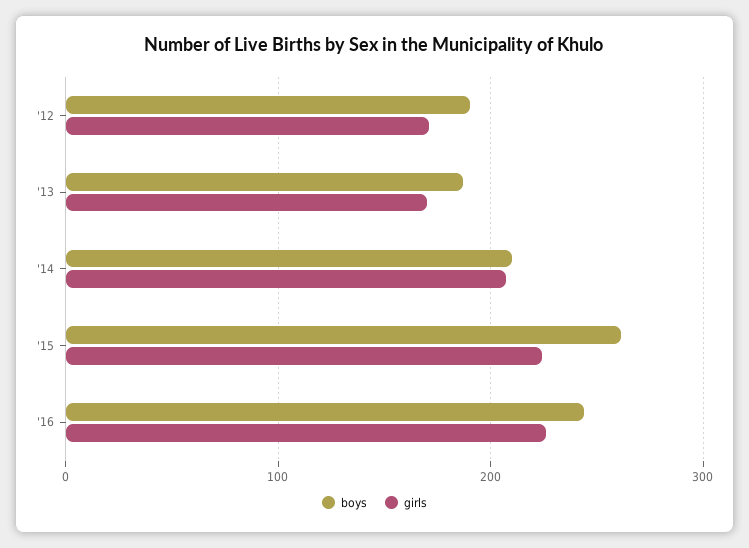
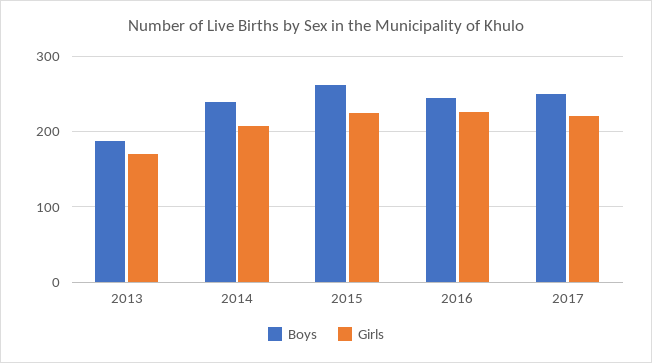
boys, '12: 190 -> none
girls, '12: 170 -> none
boys, '14: 210 -> 240
boys, 2017: none -> 250
girls, 2017: none -> 220

